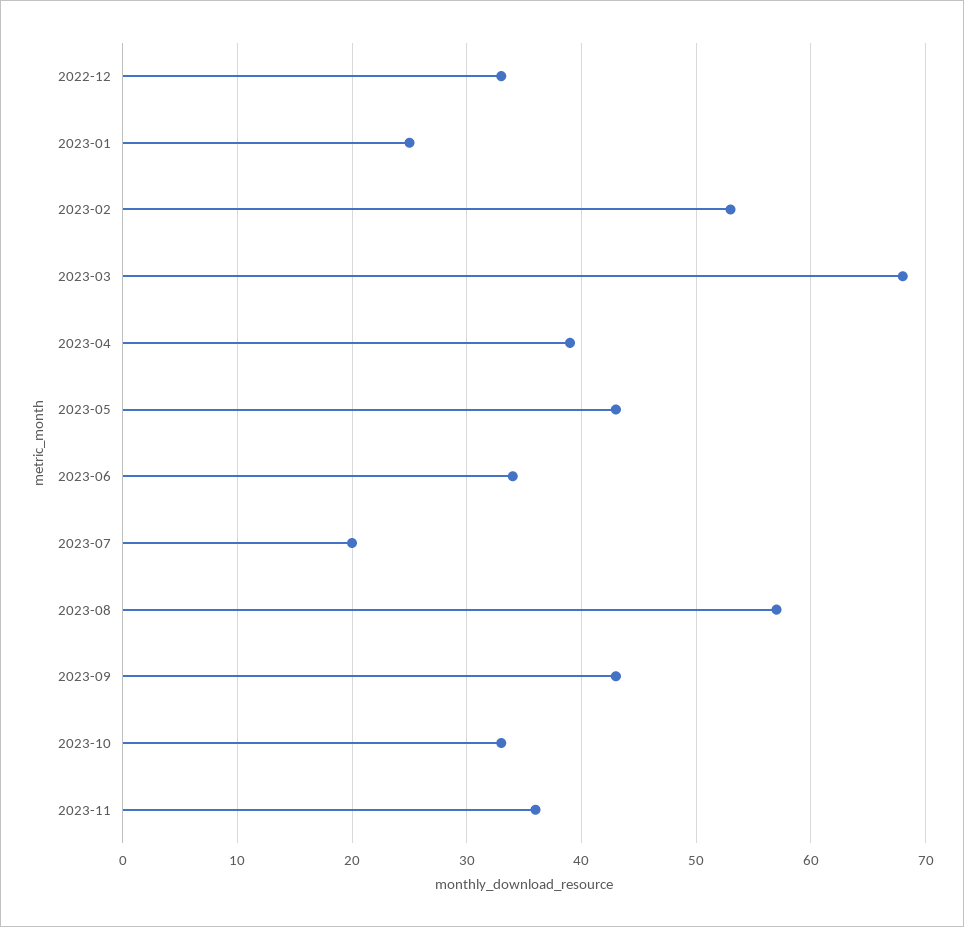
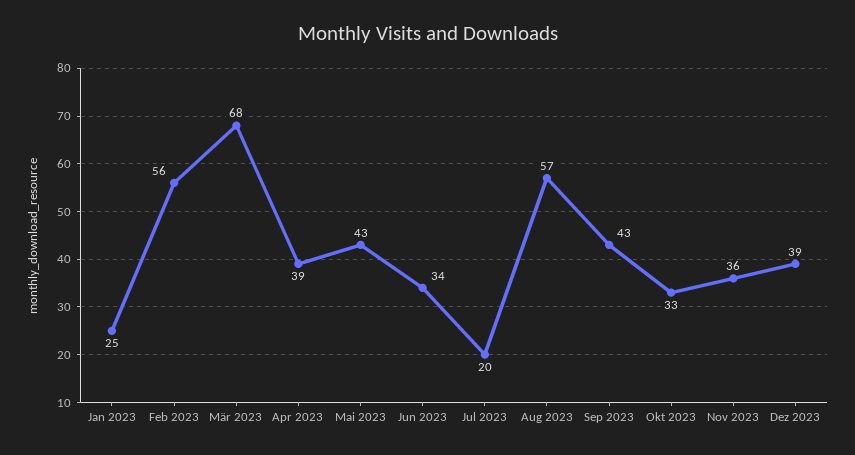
2022-12: 33 -> none
2023-02: 53 -> 56
Dez 2023: none -> 39

